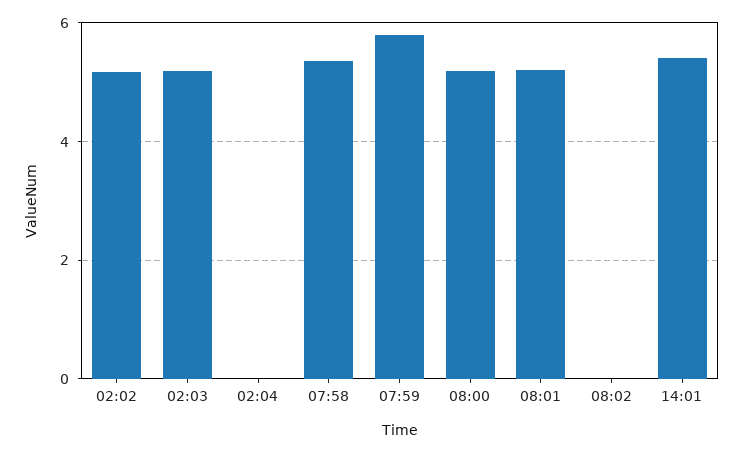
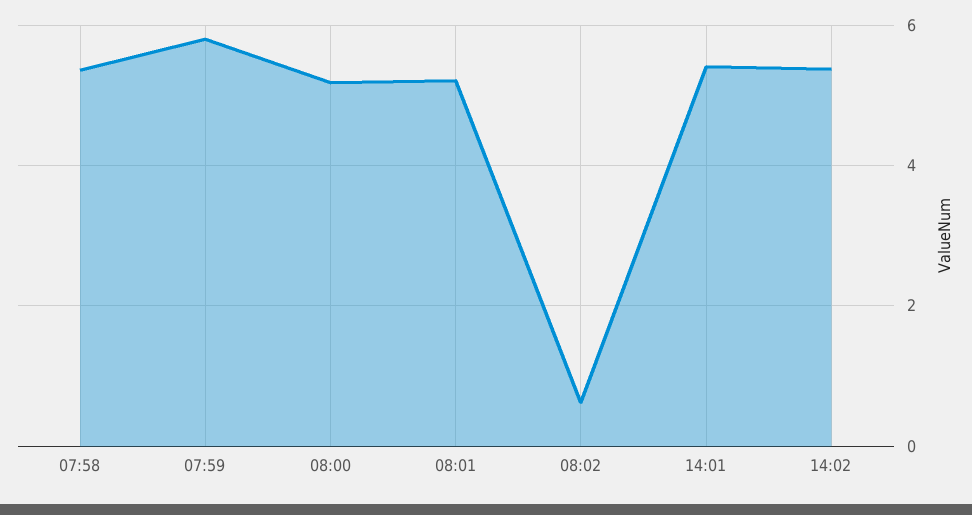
02:02: 5.2 -> none
02:03: 5.2 -> none
02:04: 0 -> none
08:02: 0 -> 0.6
14:02: none -> 5.4

